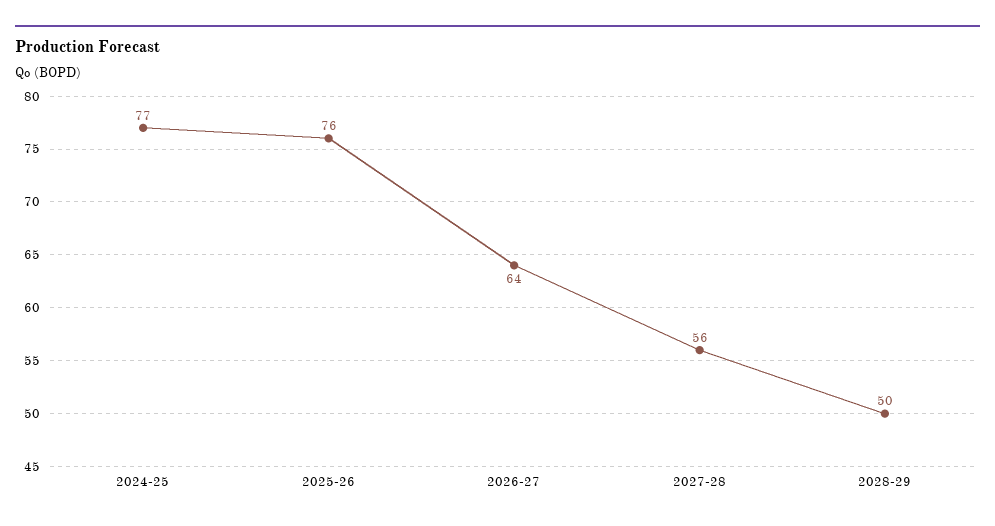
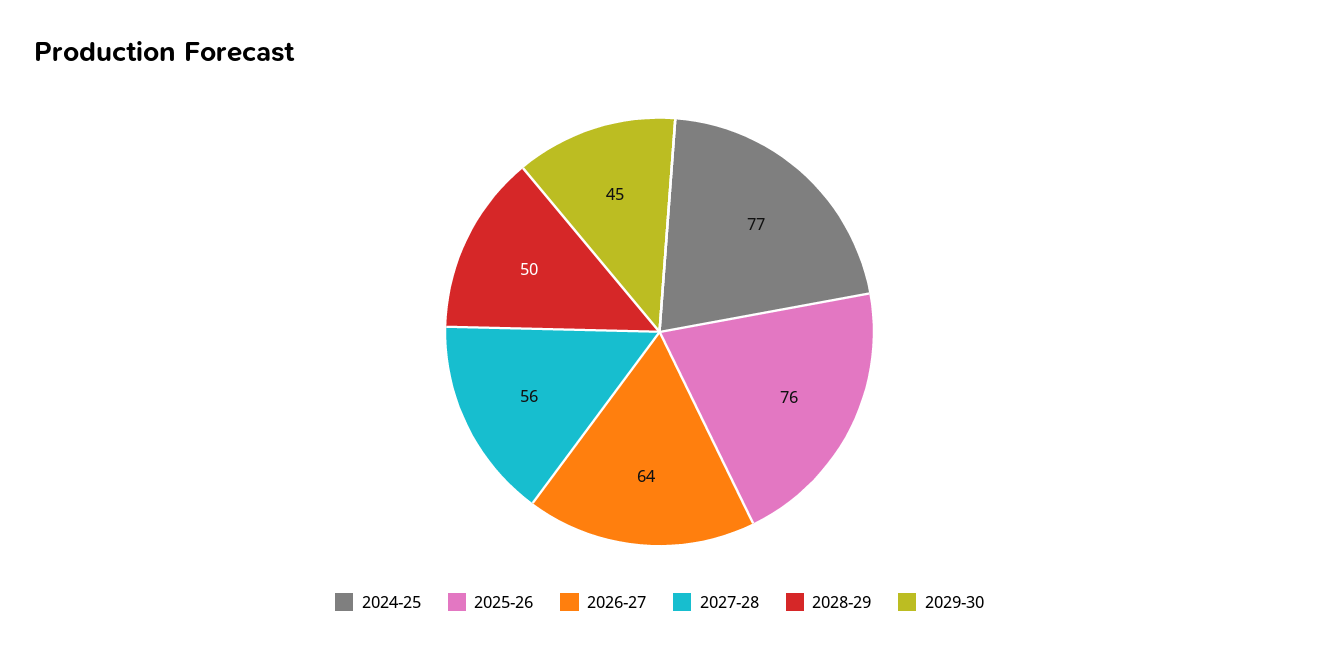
2029-30: none -> 45

